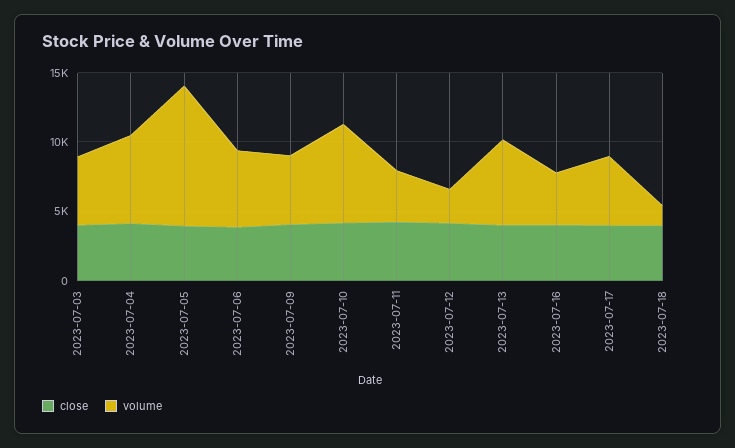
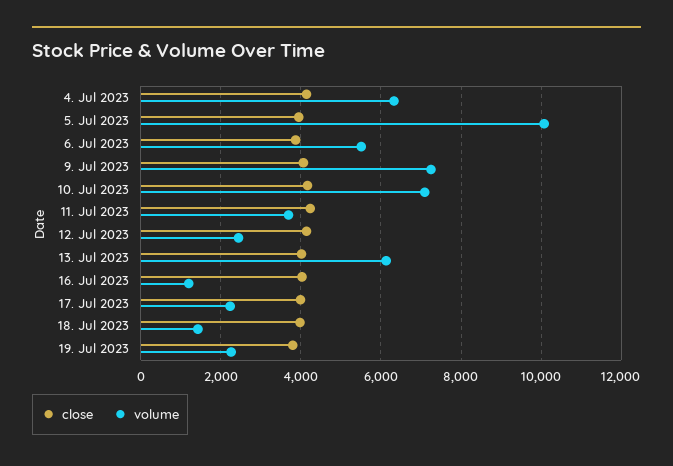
close, 2023-07-03: 4000 -> none
volume, 2023-07-03: 5000 -> none
volume, 2023-07-09: 5000 -> 7200
volume, 2023-07-16: 4000 -> 1200
volume, 2023-07-17: 5000 -> 2200
close, 19. Jul 2023: none -> 3800
volume, 19. Jul 2023: none -> 2200

